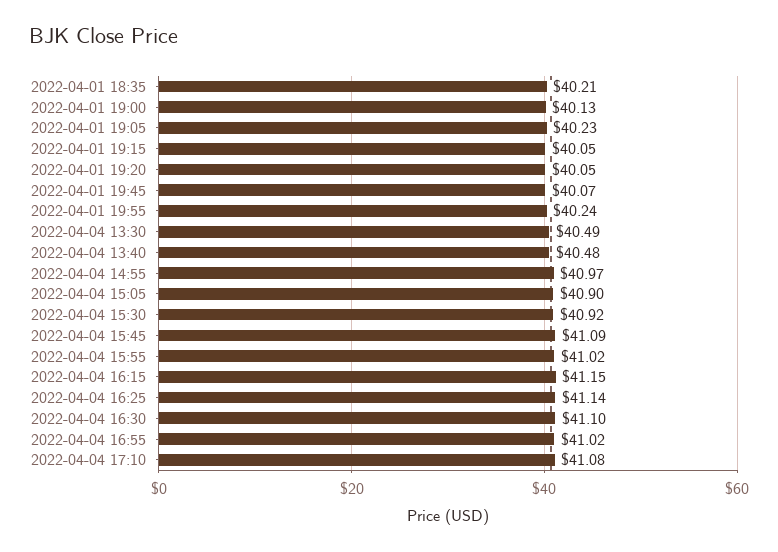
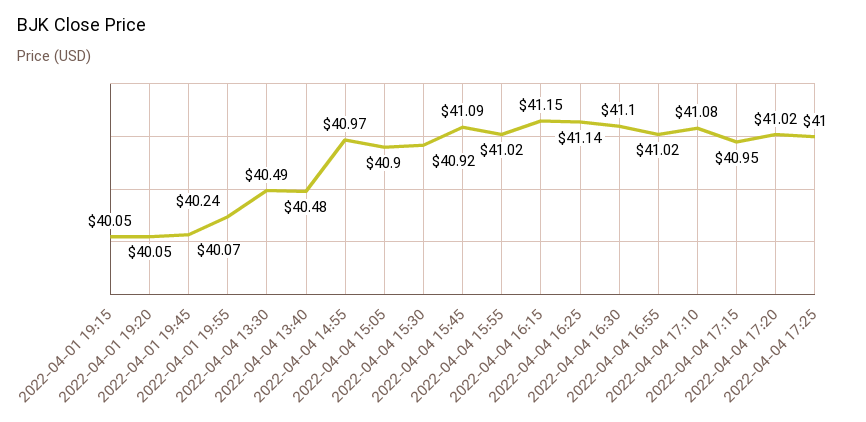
2022-04-01 18:35: 40.21 -> none
2022-04-01 19:00: 40.13 -> none
2022-04-01 19:05: 40.23 -> none
2022-04-04 17:15: none -> 40.95
2022-04-04 17:20: none -> 41.02
2022-04-04 17:25: none -> 41

